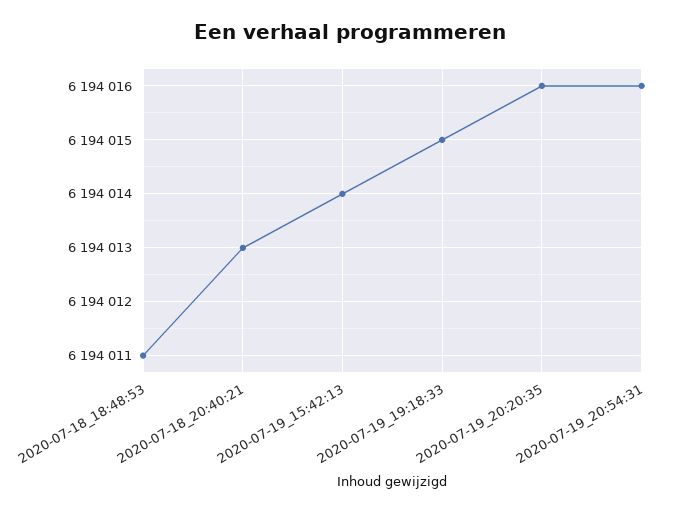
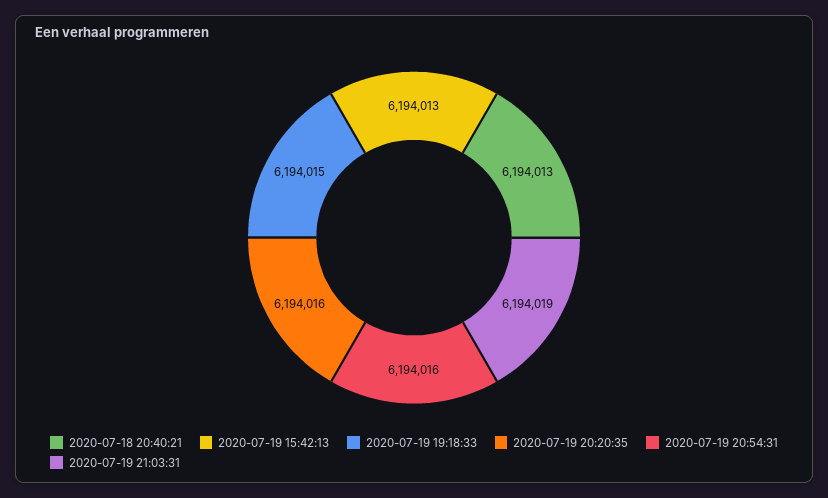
2020-07-18_18:48:53: 6194011 -> none
2020-07-19_15:42:13: 6194014 -> 6194013
2020-07-19 21:03:31: none -> 6194019

